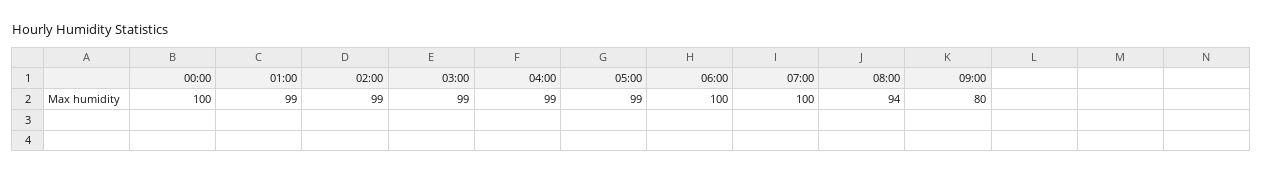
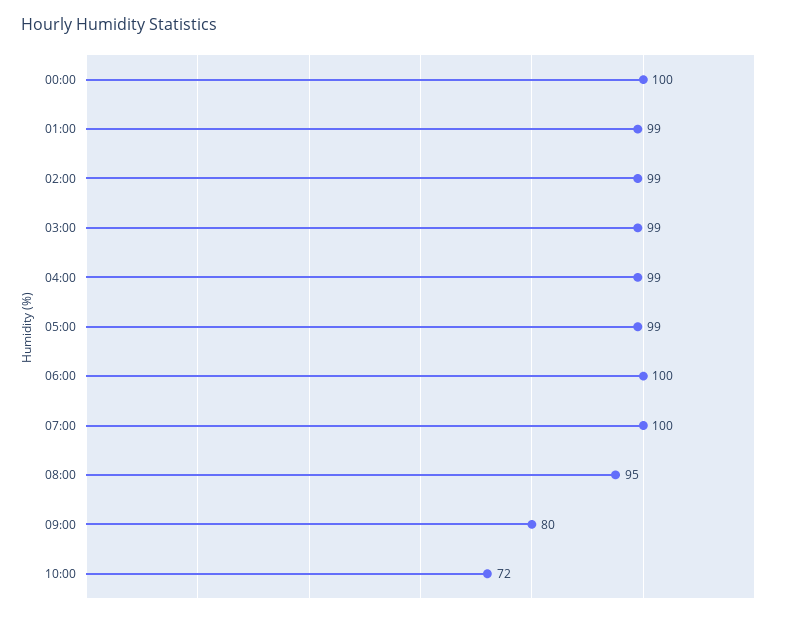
08:00: 94 -> 95
10:00: none -> 72

